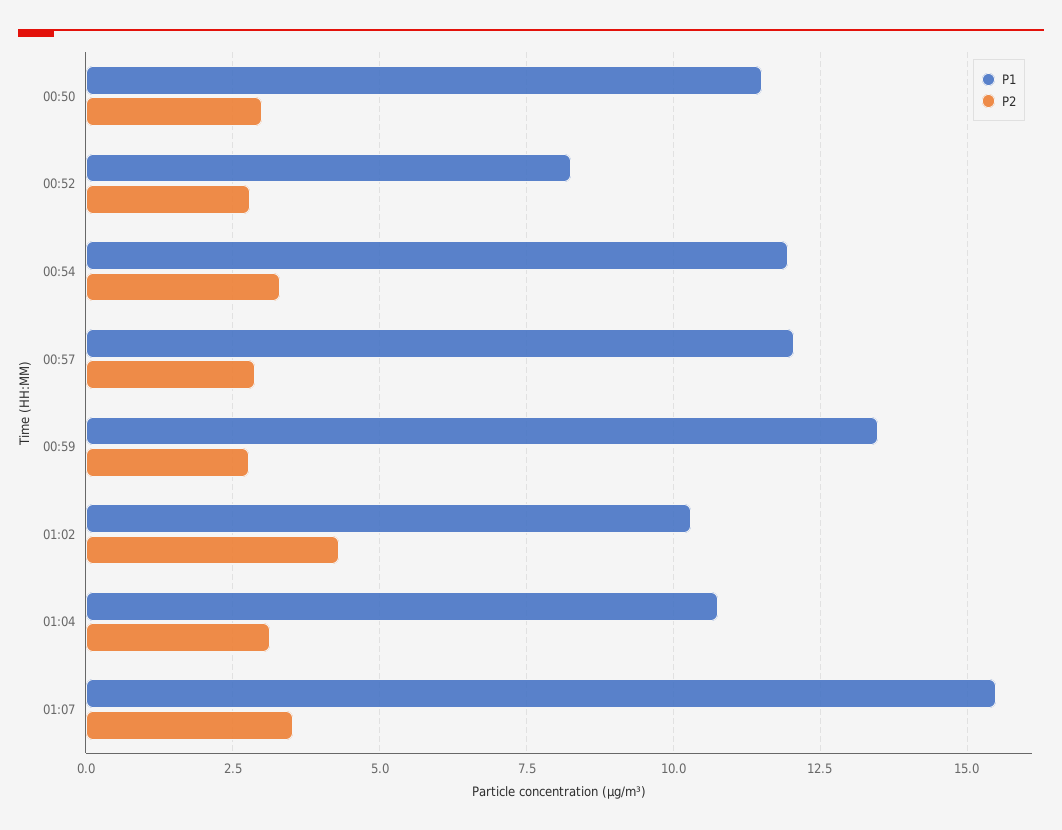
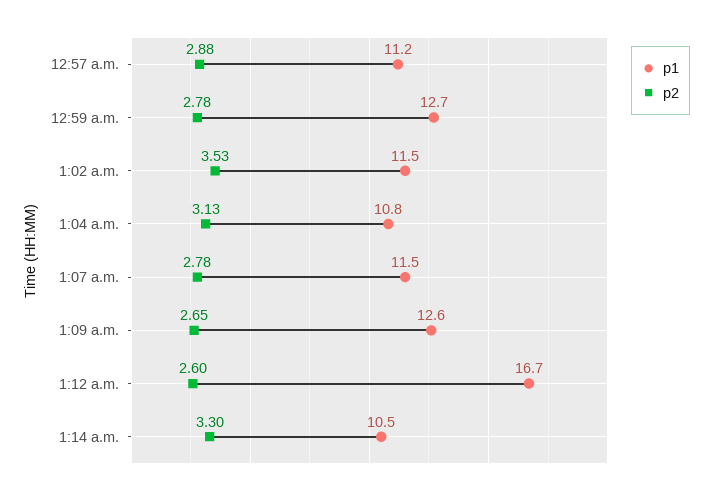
P1, 00:50: 11.5 -> none
P2, 00:50: 3 -> none
P1, 00:52: 8.25 -> none
P2, 00:52: 2.75 -> none
P1, 00:54: 12 -> none
P2, 00:54: 3.25 -> none
P1, 00:57: 12 -> 11.2
P1, 00:59: 13.5 -> 12.7
P1, 01:02: 10.25 -> 11.5
P2, 01:02: 4.25 -> 3.53
P1, 01:07: 15.5 -> 11.5
P2, 01:07: 3.5 -> 2.78
P1, 1:09 a.m.: none -> 12.6
P2, 1:09 a.m.: none -> 2.65
P1, 1:12 a.m.: none -> 16.7
P2, 1:12 a.m.: none -> 2.6
P1, 1:14 a.m.: none -> 10.5
P2, 1:14 a.m.: none -> 3.3

